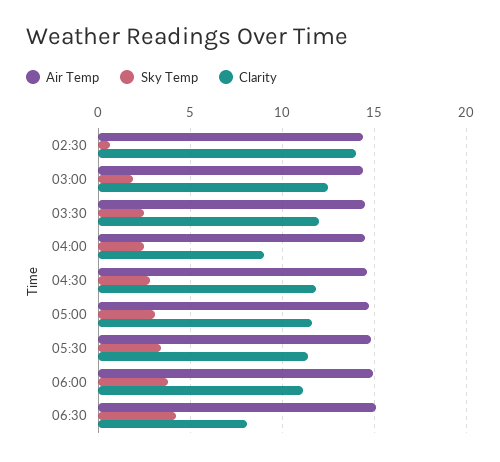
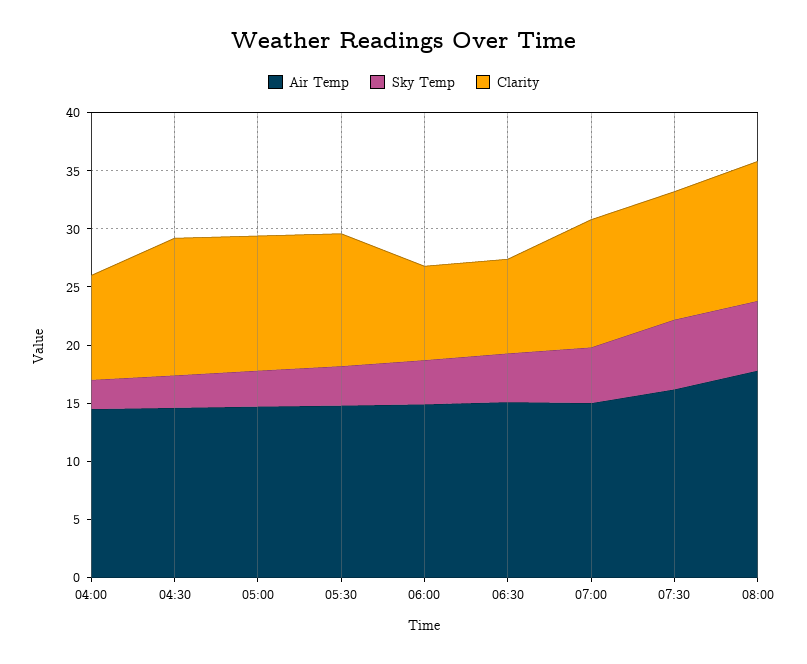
Air Temp, 02:30: 14.5 -> none
Sky Temp, 02:30: 0.5 -> none
Clarity, 02:30: 14 -> none
Air Temp, 03:00: 14.5 -> none
Sky Temp, 03:00: 2 -> none
Clarity, 03:00: 12.5 -> none
Air Temp, 03:30: 14.5 -> none
Sky Temp, 03:30: 2.5 -> none
Clarity, 03:30: 12 -> none
Clarity, 06:00: 11 -> 8
Air Temp, 07:00: none -> 15
Sky Temp, 07:00: none -> 5
Clarity, 07:00: none -> 11
Air Temp, 07:30: none -> 16
Sky Temp, 07:30: none -> 6
Clarity, 07:30: none -> 11
Air Temp, 08:00: none -> 18
Sky Temp, 08:00: none -> 6
Clarity, 08:00: none -> 12

